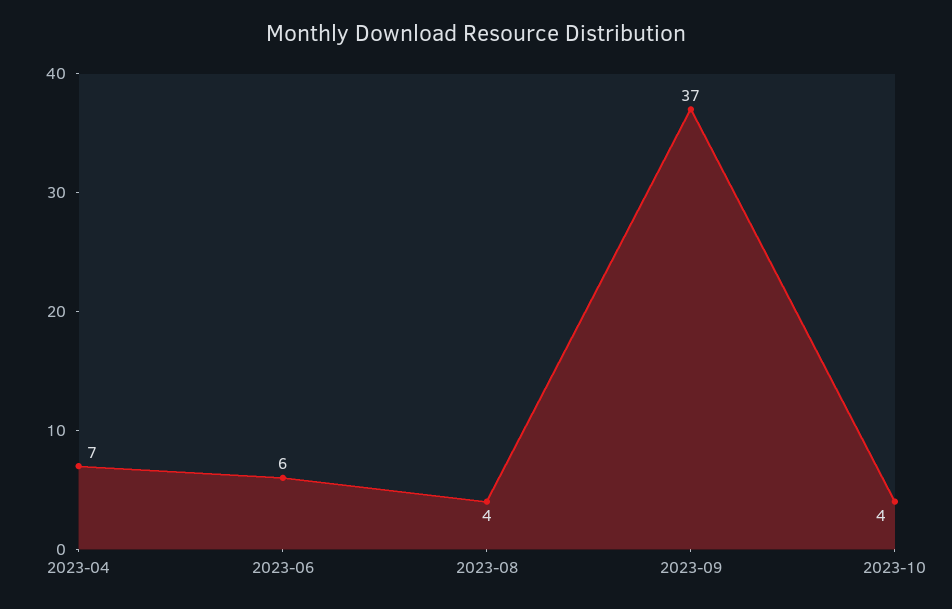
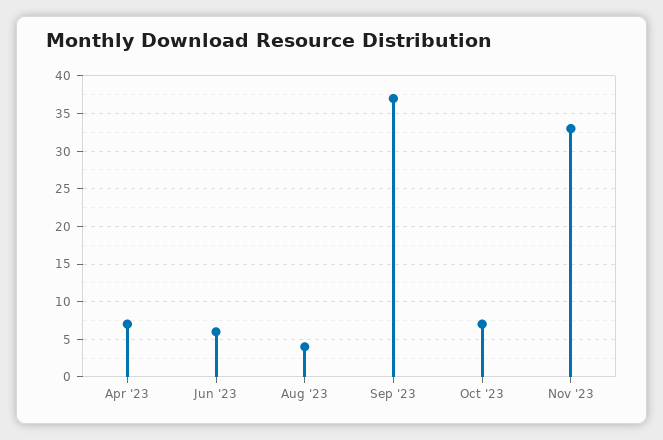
2023-10: 4 -> 7
Nov '23: none -> 33

